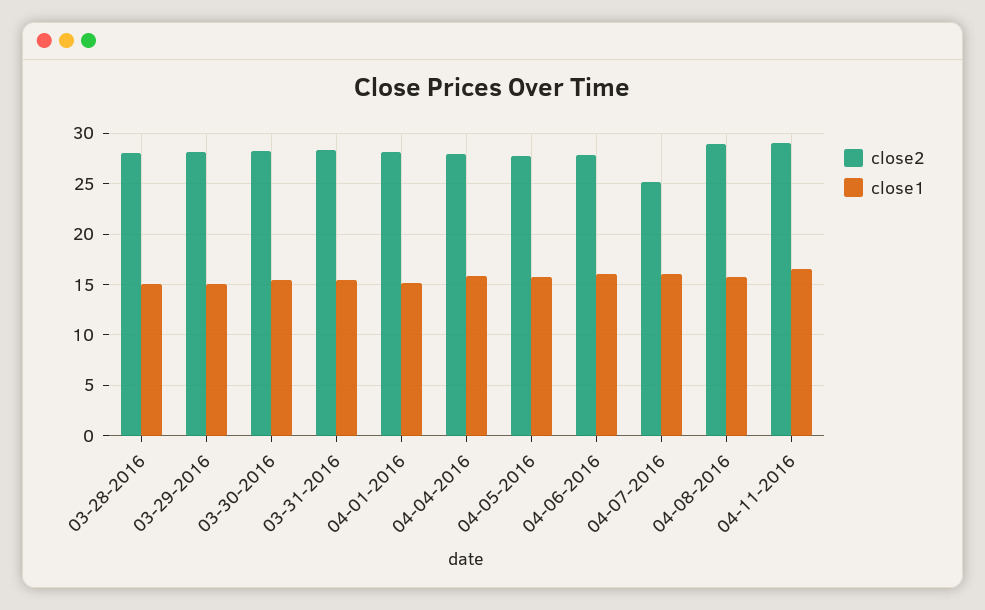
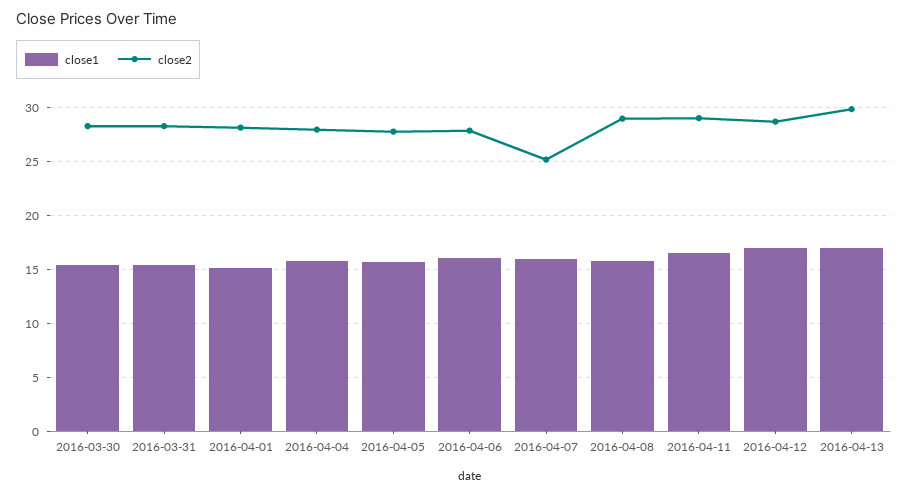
close2, 03-28-2016: 28 -> none
close1, 03-28-2016: 15 -> none
close2, 03-29-2016: 28 -> none
close1, 03-29-2016: 15 -> none
close1, 2016-04-12: none -> 17
close2, 2016-04-12: none -> 29
close1, 2016-04-13: none -> 17
close2, 2016-04-13: none -> 30

